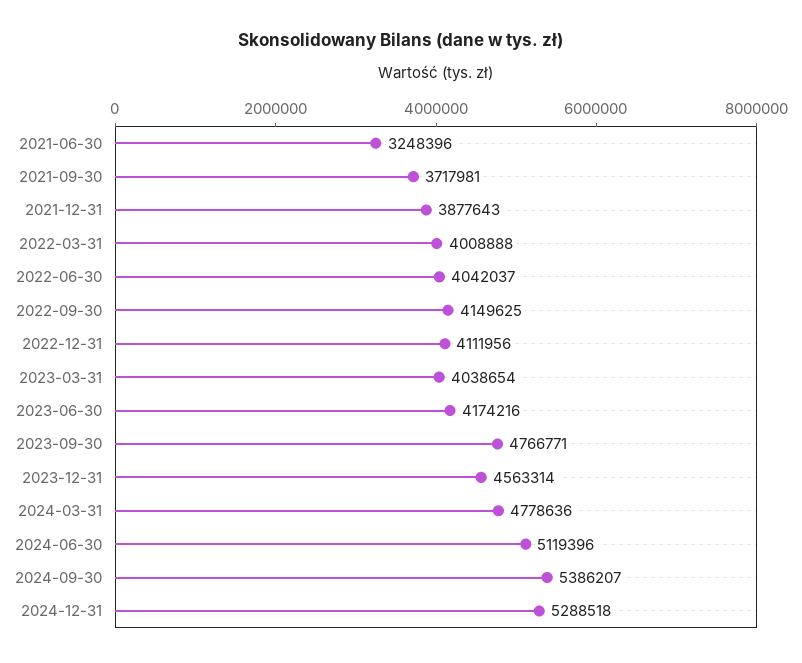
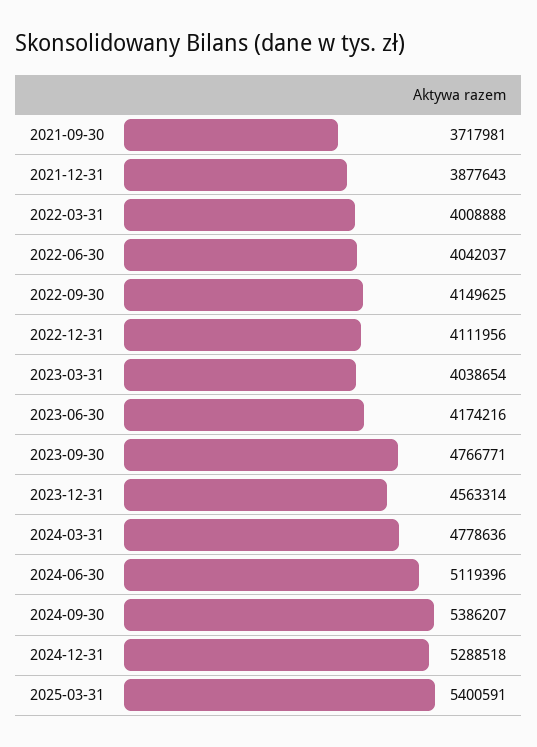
2021-06-30: 3248396 -> none
2025-03-31: none -> 5400591

